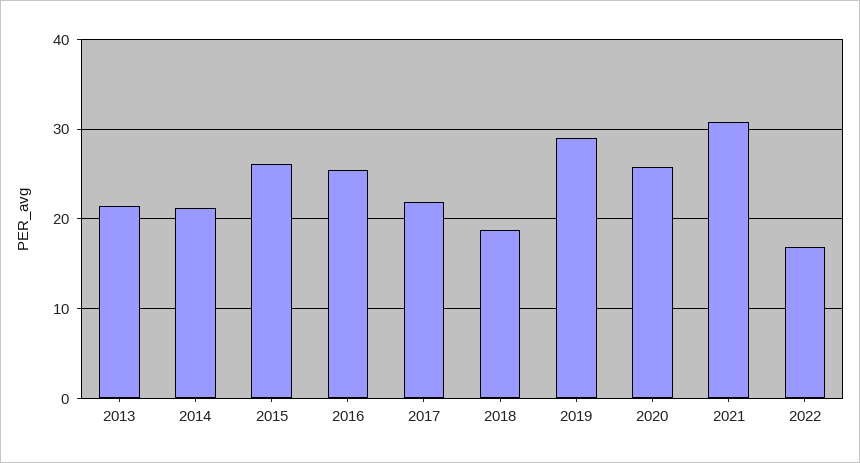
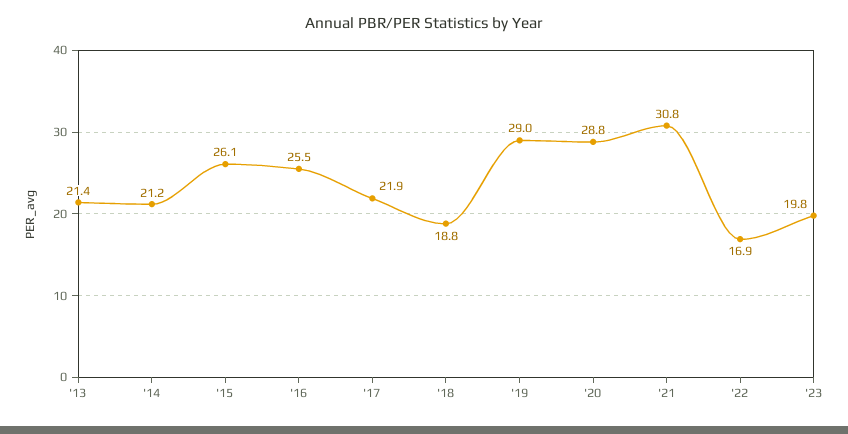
2020: 26 -> 28.8
'23: none -> 19.8

